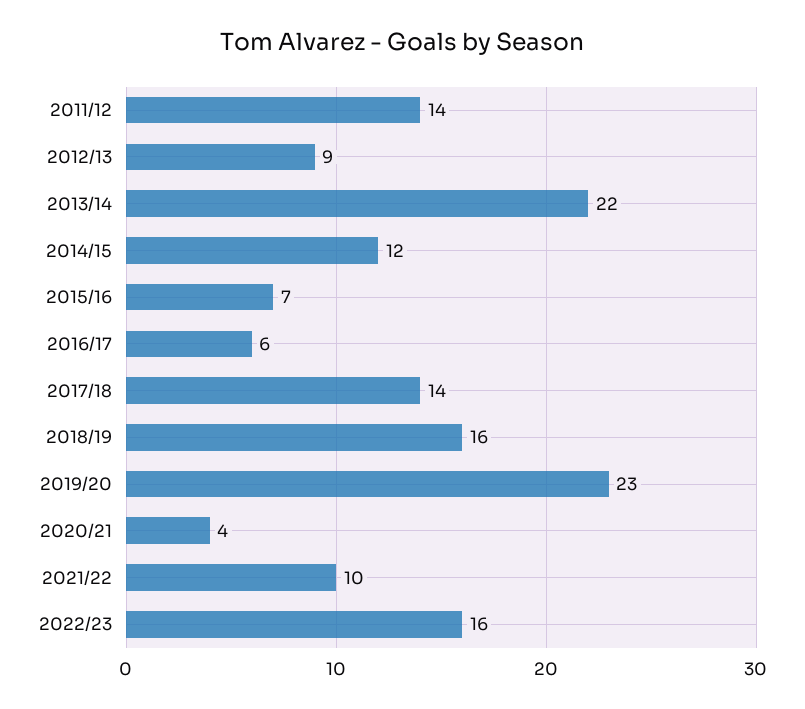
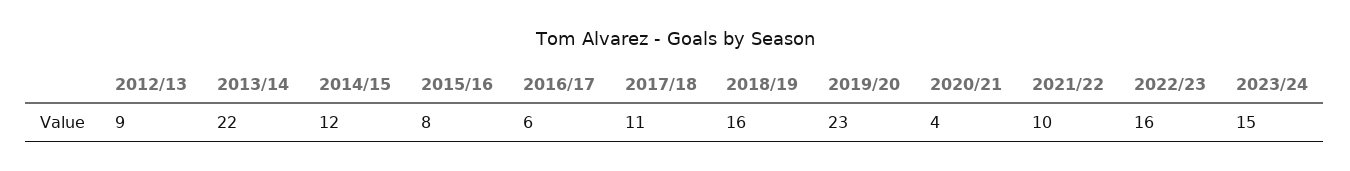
2011/12: 14 -> none
2015/16: 7 -> 8
2017/18: 14 -> 11
2023/24: none -> 15

